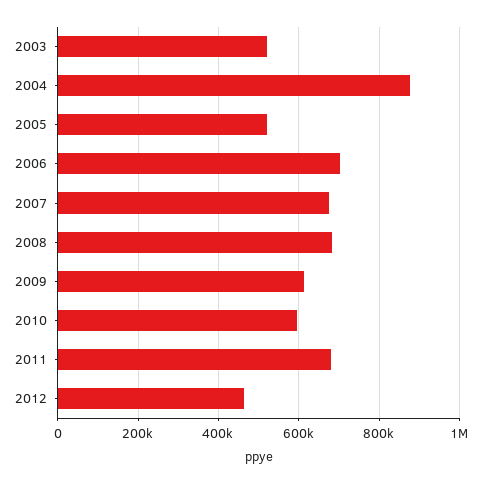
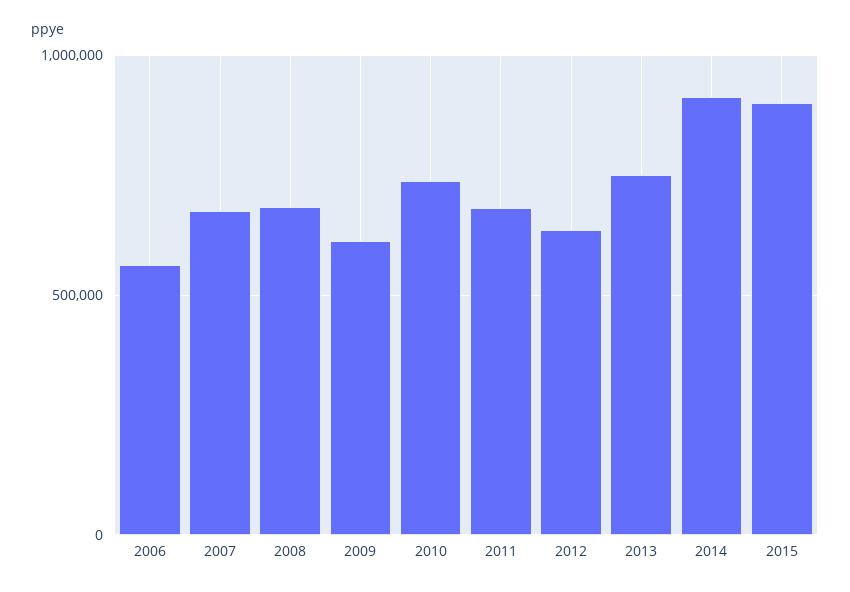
2003: 520000 -> none
2004: 880000 -> none
2005: 520000 -> none
2006: 700000 -> 550000
2010: 600000 -> 750000
2012: 460000 -> 650000
2013: none -> 750000
2014: none -> 900000
2015: none -> 900000

